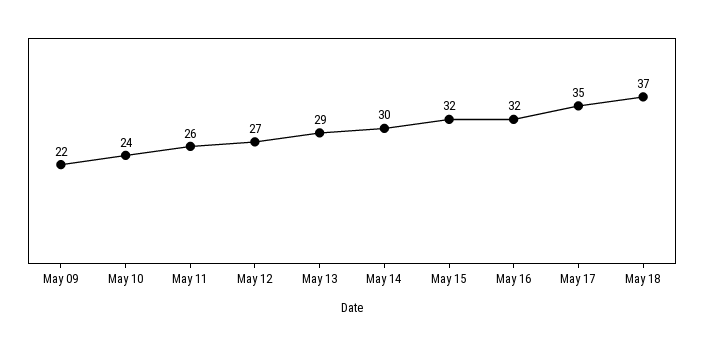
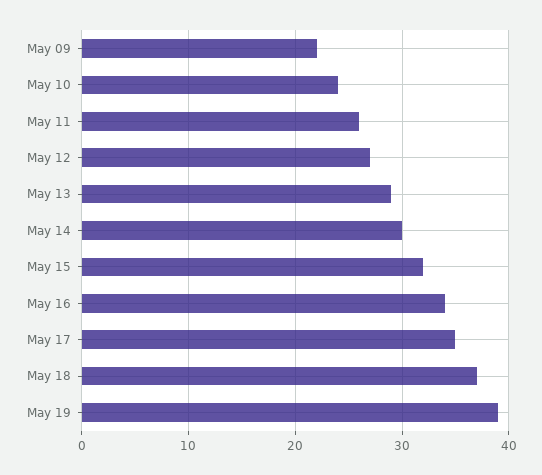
May 16: 32 -> 34
May 19: none -> 39

